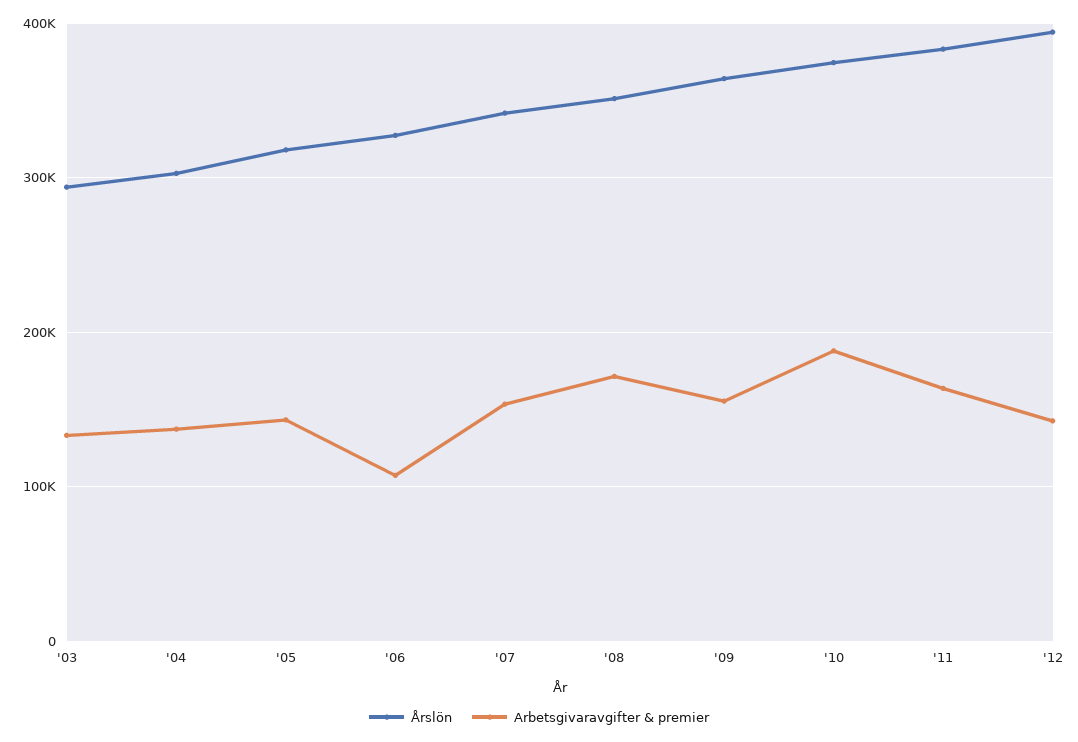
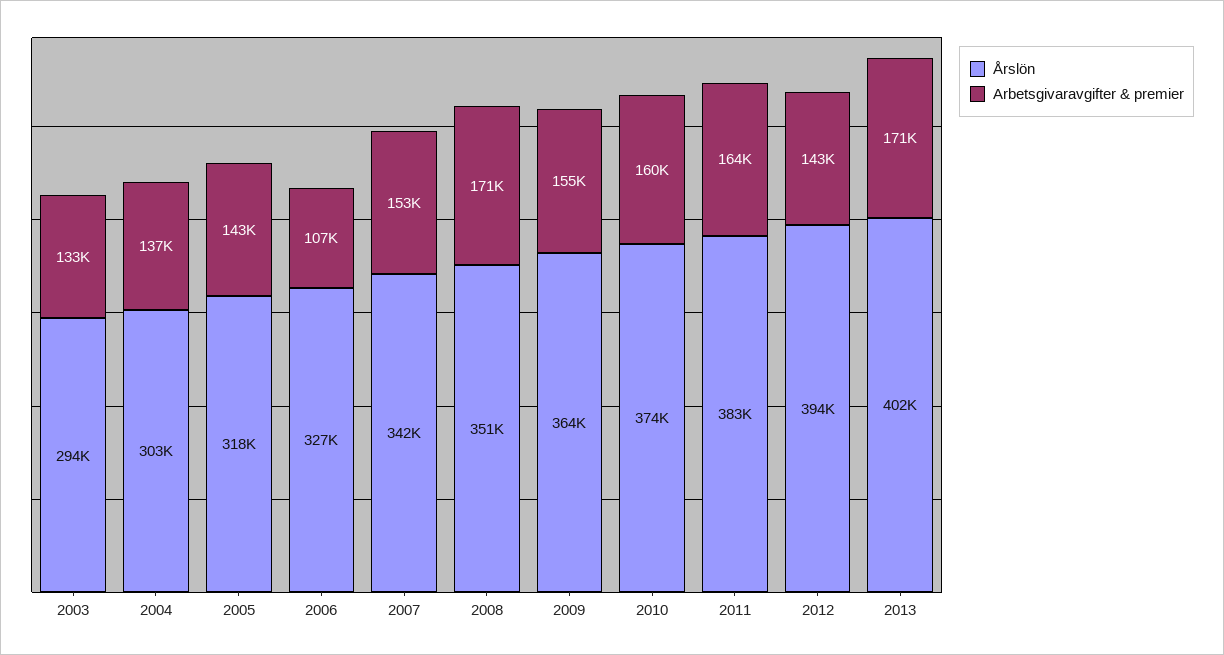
Arbetsgivaravgifter & premier, '10: 190000 -> 160000
Årslön, 2013: none -> 402000
Arbetsgivaravgifter & premier, 2013: none -> 171000

